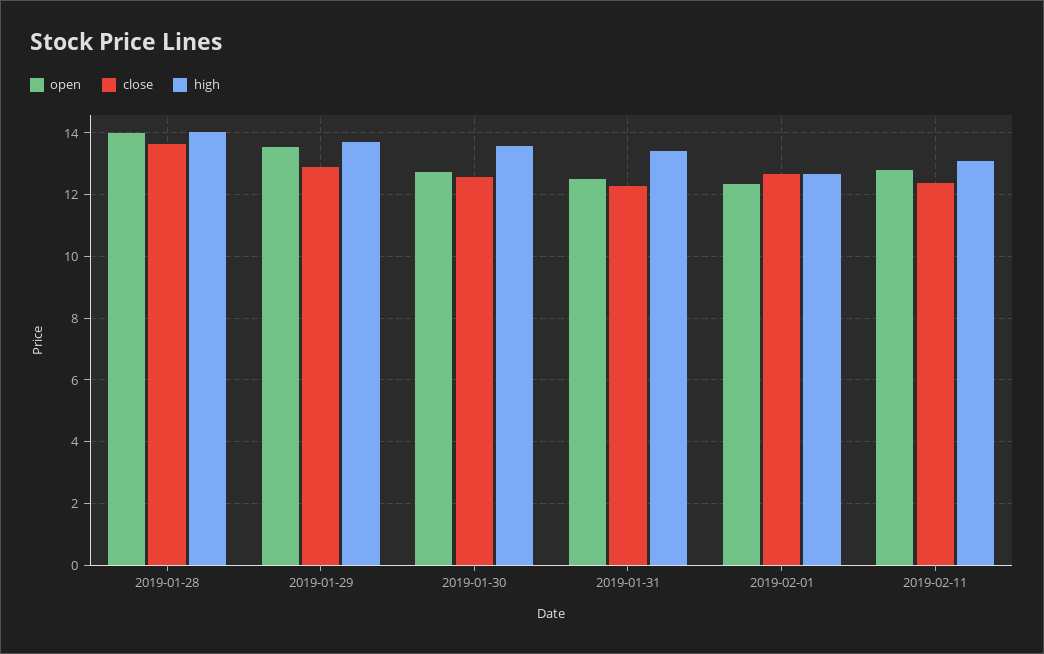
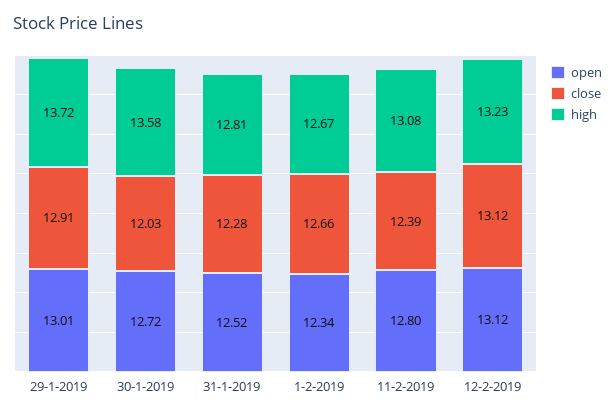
open, 2019-01-28: 14 -> none
close, 2019-01-28: 13.6 -> none
high, 2019-01-28: 14 -> none
open, 2019-01-29: 13.6 -> 13.01
close, 2019-01-30: 12.6 -> 12.03
high, 2019-01-31: 13.4 -> 12.81
open, 12-2-2019: none -> 13.12
close, 12-2-2019: none -> 13.12
high, 12-2-2019: none -> 13.23

